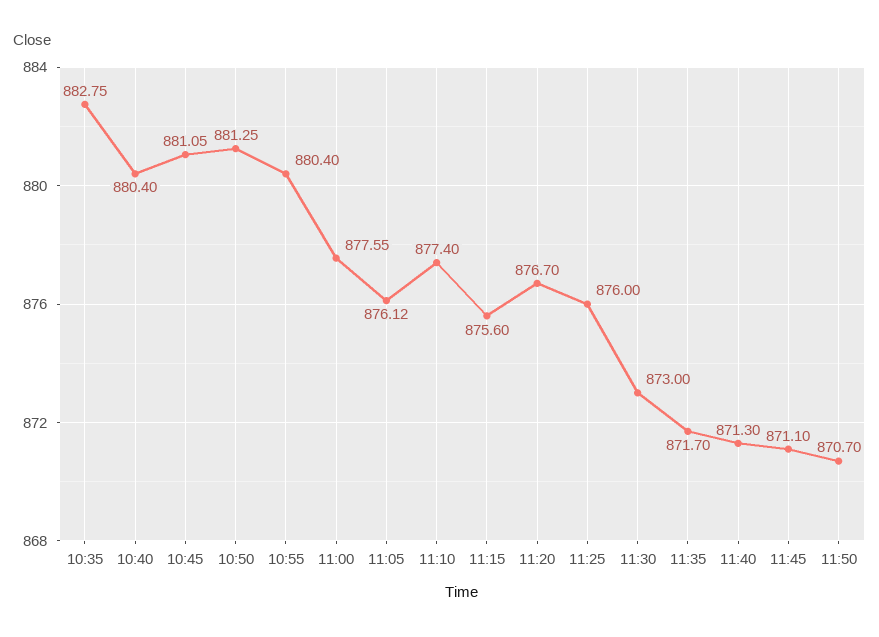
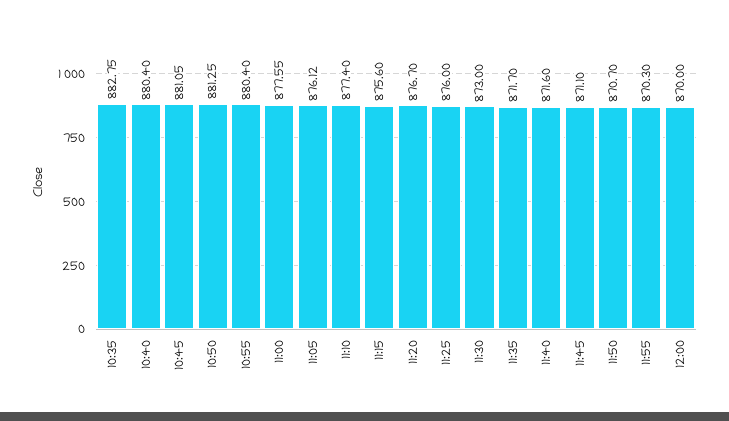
11:40: 871.3 -> 871.6
11:55: none -> 870.3
12:00: none -> 870

